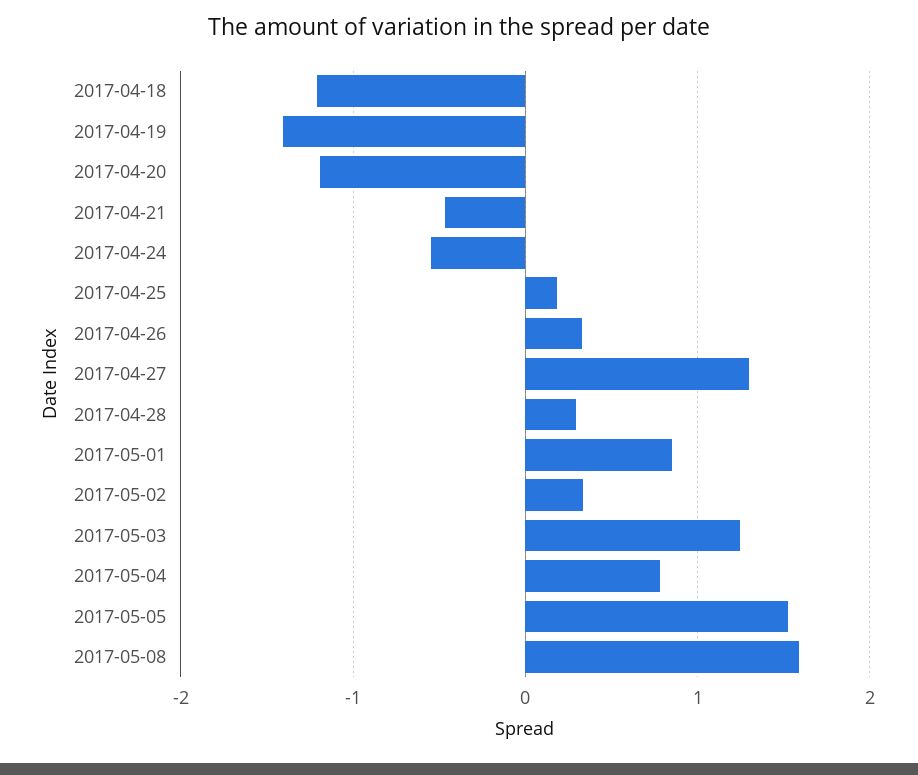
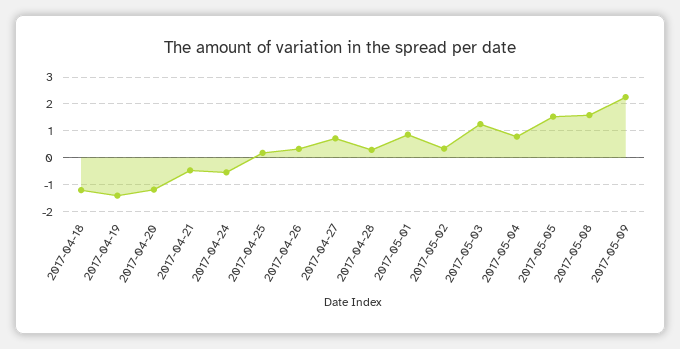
2017-04-27: 1.3 -> 0.75
2017-05-09: none -> 2.25

